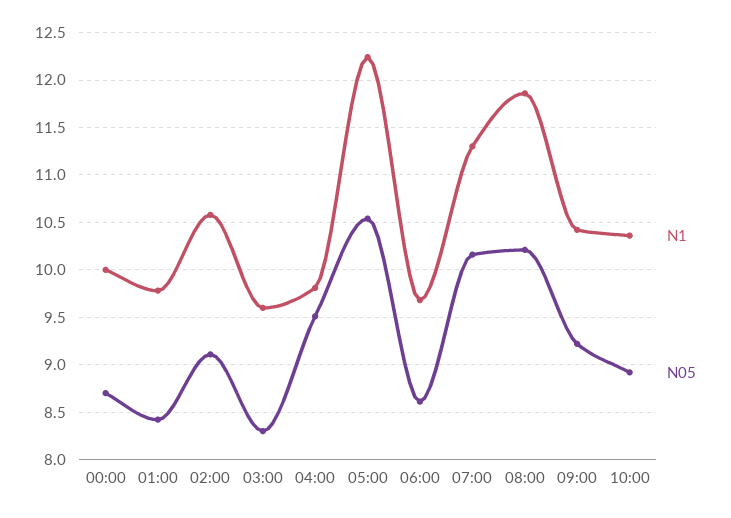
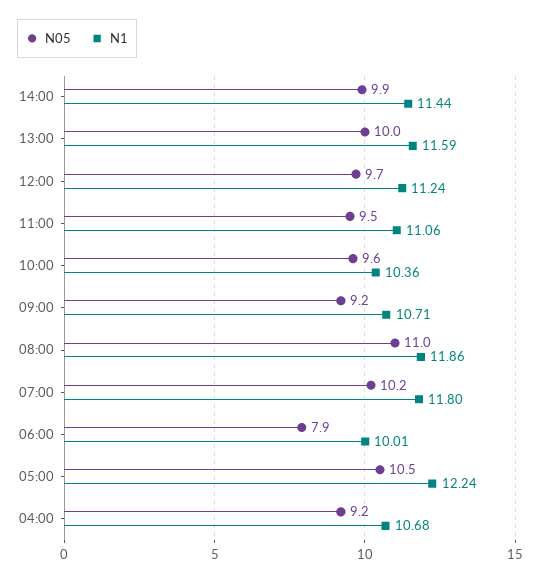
N1, 00:00: 10 -> none
N05, 00:00: 8.7 -> none
N1, 01:00: 9.8 -> none
N05, 01:00: 8.4 -> none
N1, 02:00: 10.6 -> none
N05, 02:00: 9.1 -> none
N1, 03:00: 9.6 -> none
N05, 03:00: 8.3 -> none
N1, 04:00: 9.8 -> 10.68
N05, 04:00: 9.5 -> 9.2
N1, 06:00: 9.7 -> 10.01
N05, 06:00: 8.6 -> 7.9
N1, 07:00: 11.3 -> 11.8
N05, 08:00: 10.2 -> 11
N1, 09:00: 10.4 -> 10.71
N05, 10:00: 8.9 -> 9.6
N05, 14:00: none -> 9.9
N1, 14:00: none -> 11.44
N05, 13:00: none -> 10
N1, 13:00: none -> 11.59
N05, 12:00: none -> 9.7
N1, 12:00: none -> 11.24
N05, 11:00: none -> 9.5
N1, 11:00: none -> 11.06

